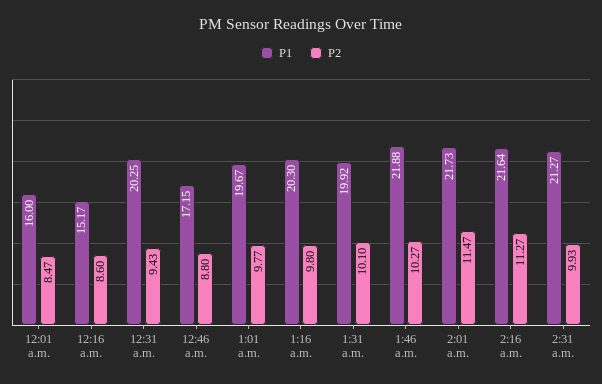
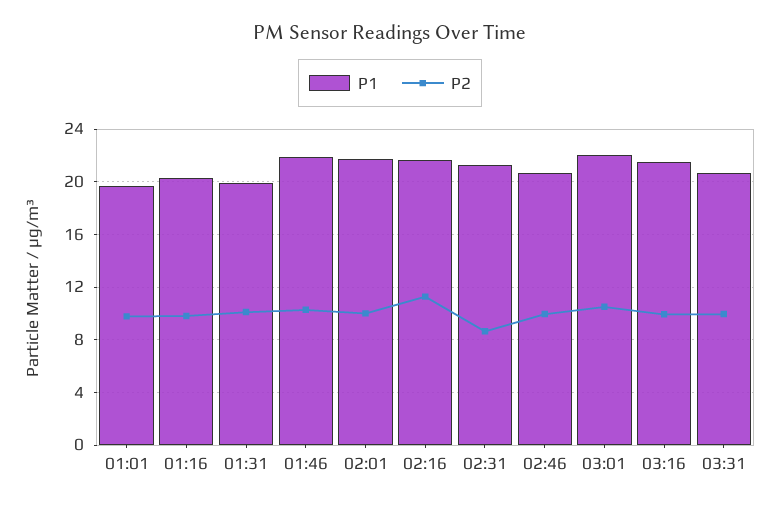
P1, 12:01 a.m.: 16 -> none
P2, 12:01 a.m.: 8.47 -> none
P1, 12:16 a.m.: 15.17 -> none
P2, 12:16 a.m.: 8.6 -> none
P1, 12:31 a.m.: 20.25 -> none
P2, 12:31 a.m.: 9.43 -> none
P1, 12:46 a.m.: 17.15 -> none
P2, 12:46 a.m.: 8.8 -> none
P2, 2:01 a.m.: 11.47 -> 10
P2, 2:31 a.m.: 9.93 -> 8.5
P1, 02:46: none -> 20.5
P2, 02:46: none -> 10
P1, 03:01: none -> 22
P2, 03:01: none -> 10.5
P1, 03:16: none -> 21.5
P2, 03:16: none -> 10
P1, 03:31: none -> 20.5
P2, 03:31: none -> 10

